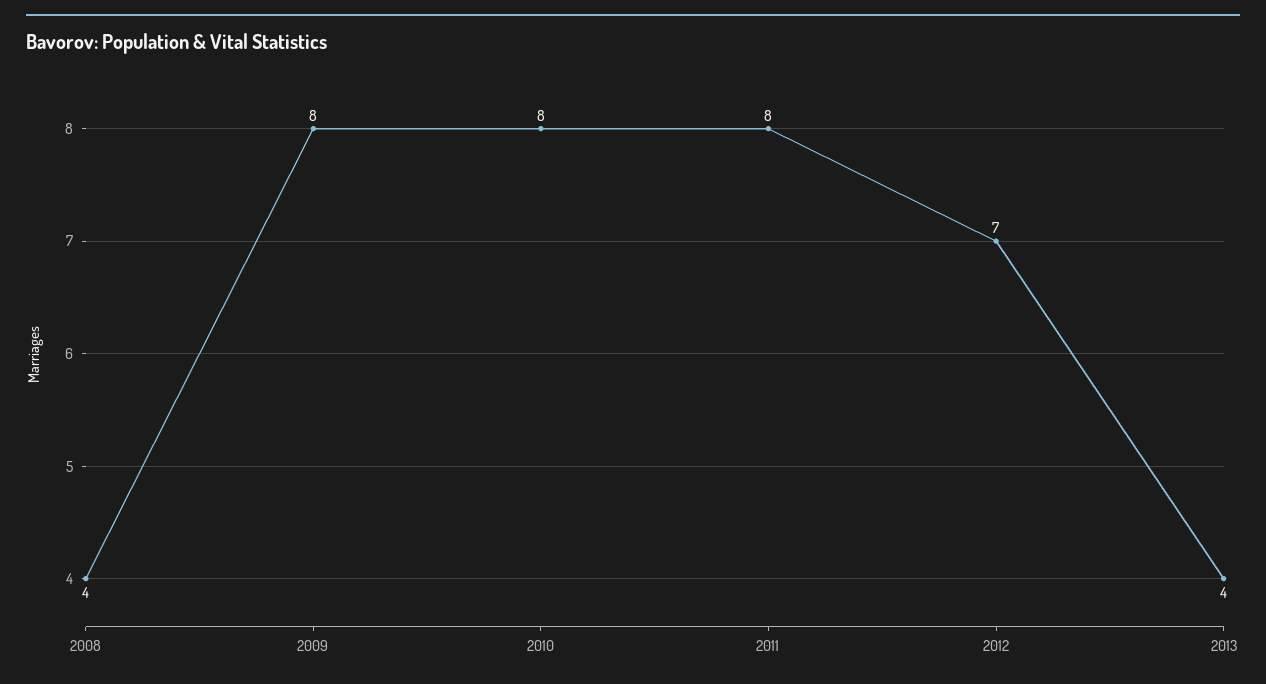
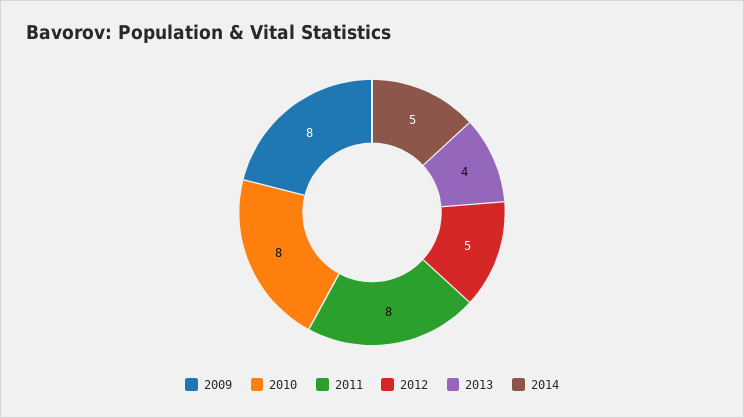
2008: 4 -> none
2012: 7 -> 5
2014: none -> 5

